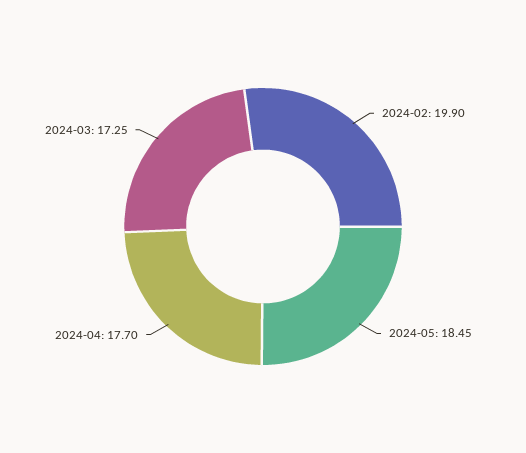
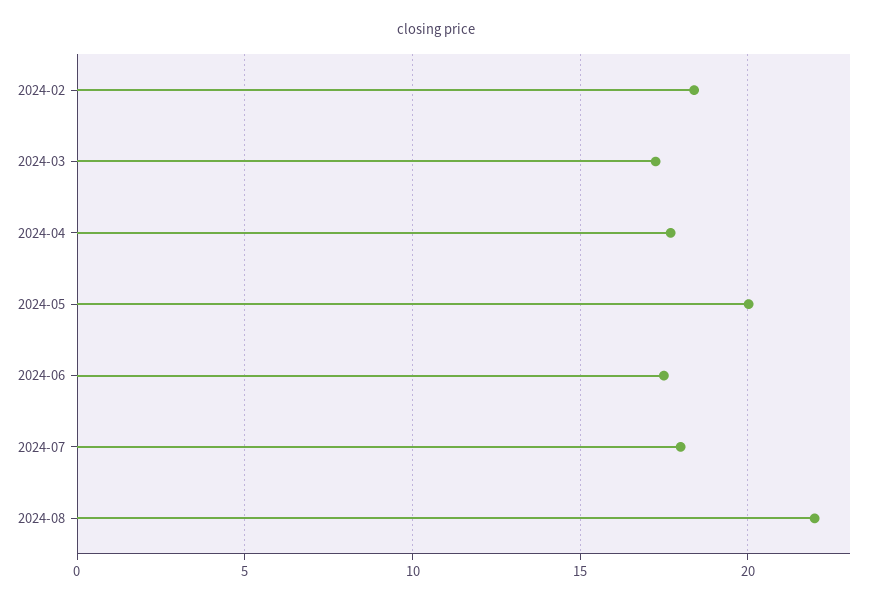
2024-02: 19.9 -> 18.5
2024-05: 18.45 -> 20
2024-06: none -> 17.5
2024-07: none -> 18
2024-08: none -> 22

